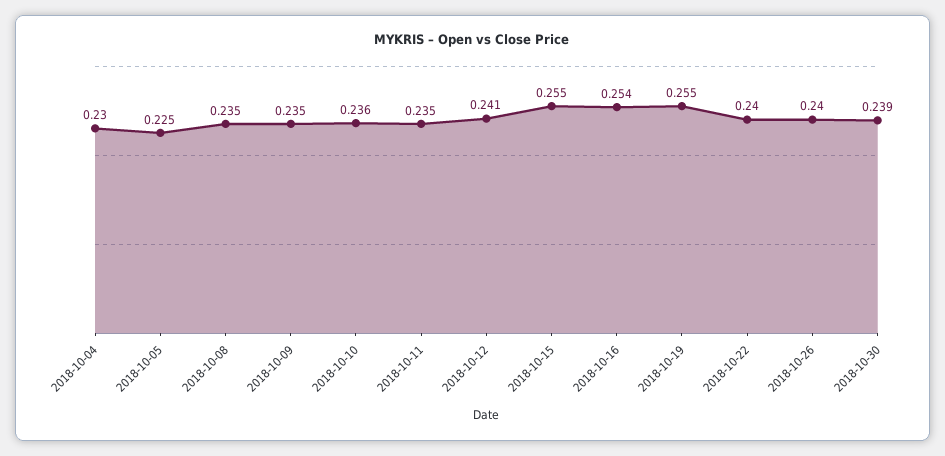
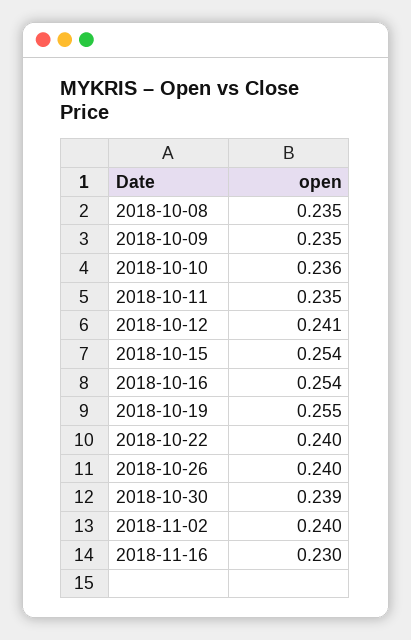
2018-10-04: 0.23 -> none
2018-10-05: 0.225 -> none
2018-10-15: 0.255 -> 0.254
2018-11-02: none -> 0.24
2018-11-16: none -> 0.23

